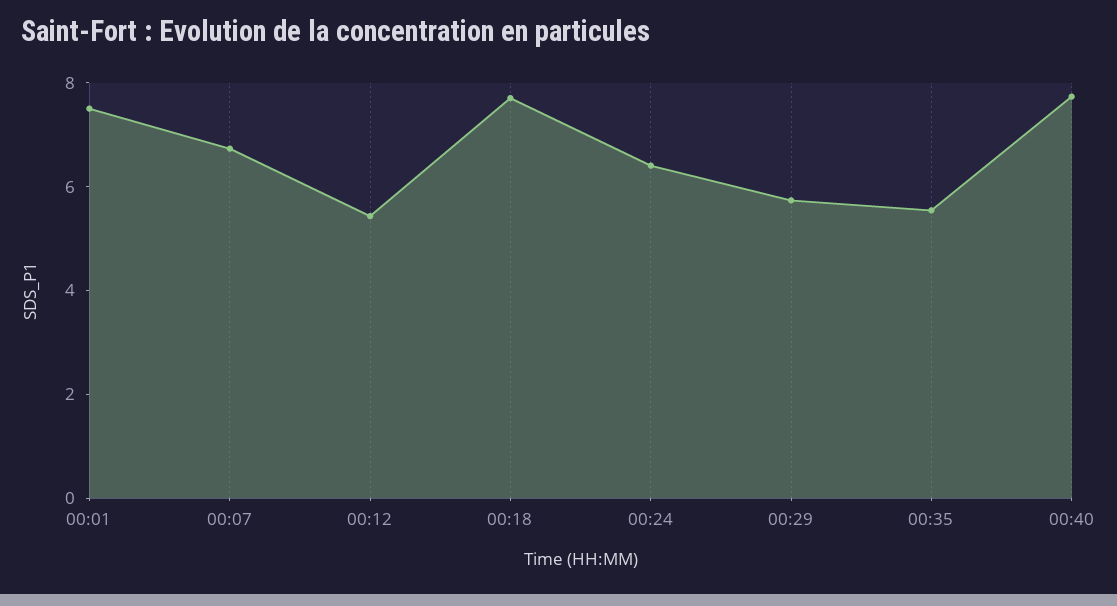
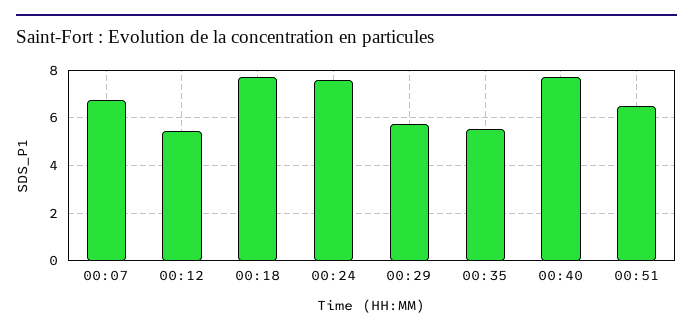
00:01: 7.5 -> none
00:24: 6.5 -> 7.5
00:51: none -> 6.5

